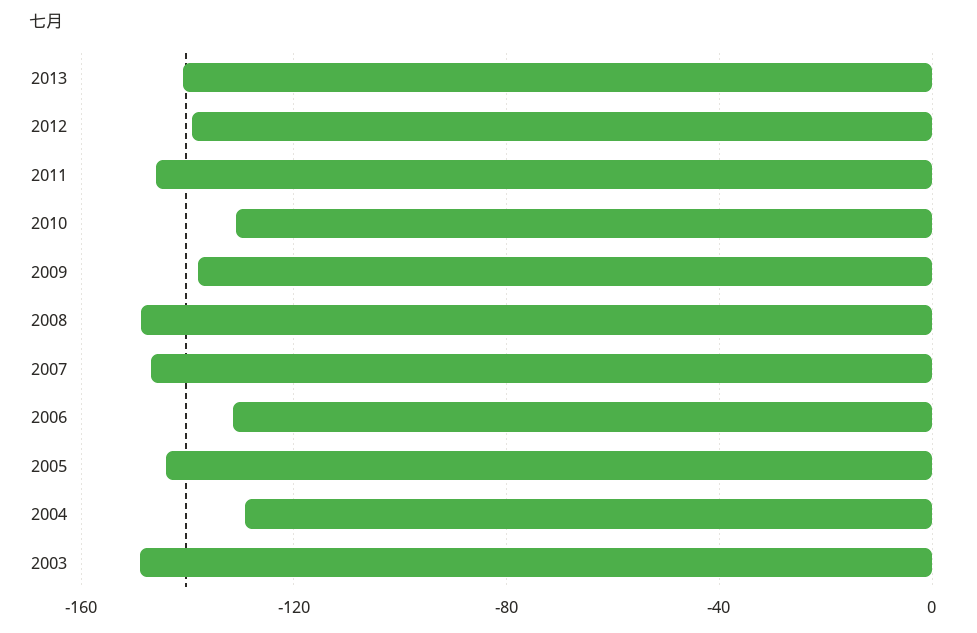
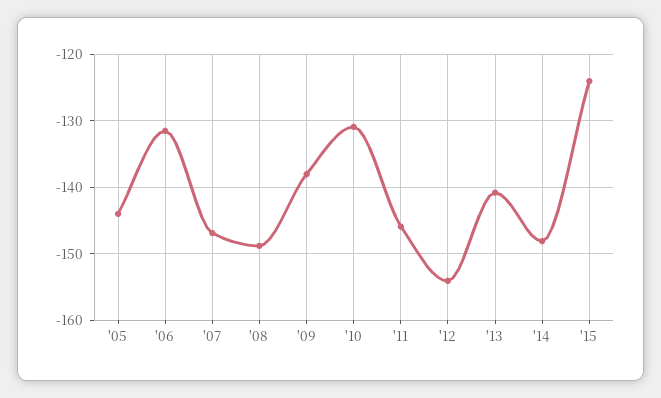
2012: -140 -> -154
2004: -130 -> none
2003: -150 -> none
'14: none -> -148
'15: none -> -124

